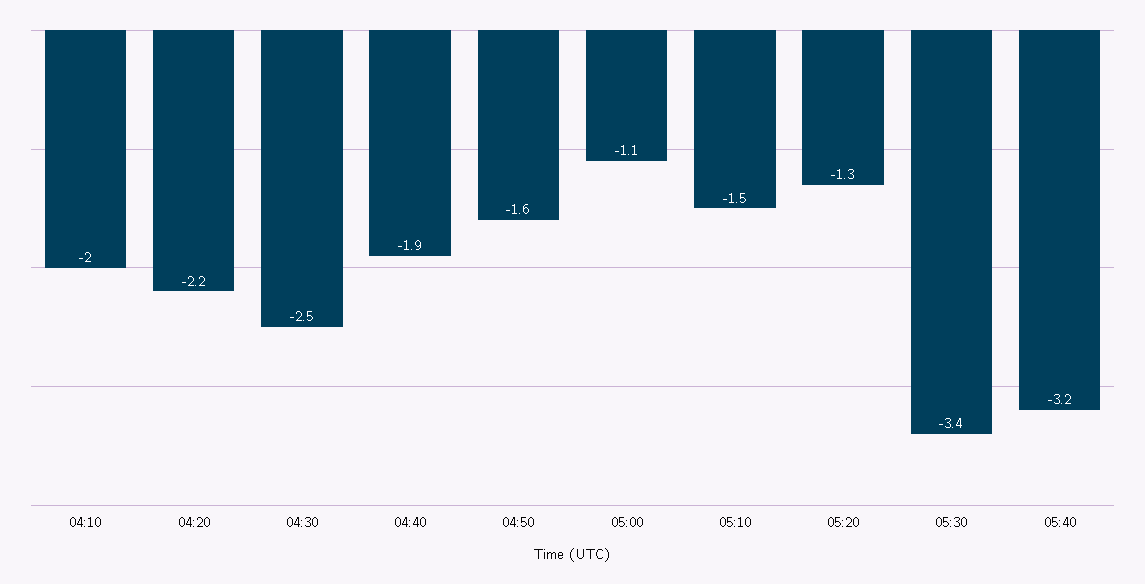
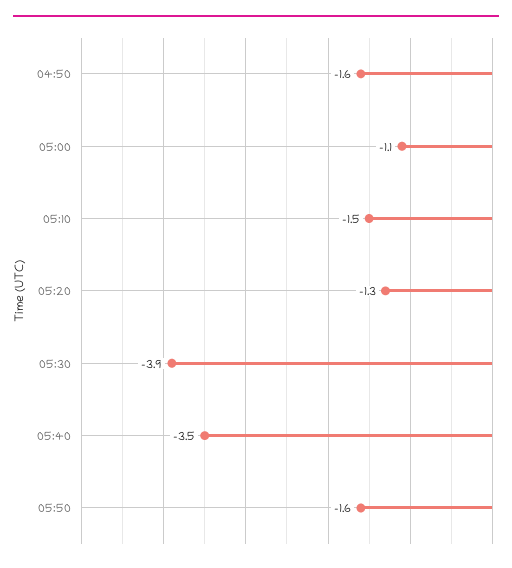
04:10: -2 -> none
04:20: -2.2 -> none
04:30: -2.5 -> none
04:40: -1.9 -> none
05:30: -3.4 -> -3.9
05:40: -3.2 -> -3.5
05:50: none -> -1.6

